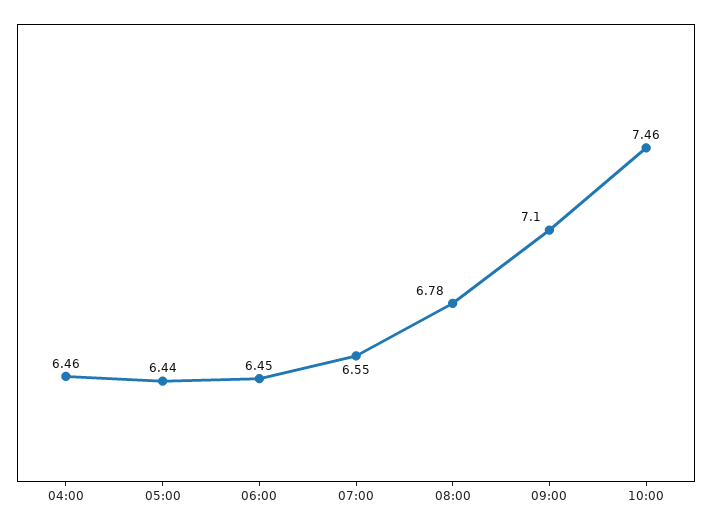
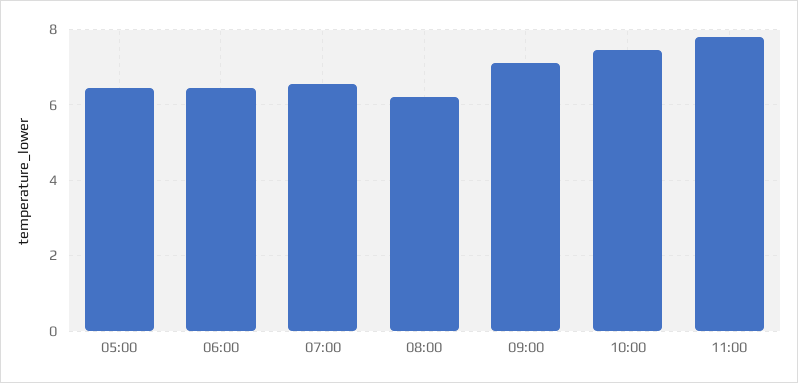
04:00: 6.46 -> none
08:00: 6.78 -> 6.2
11:00: none -> 7.8

